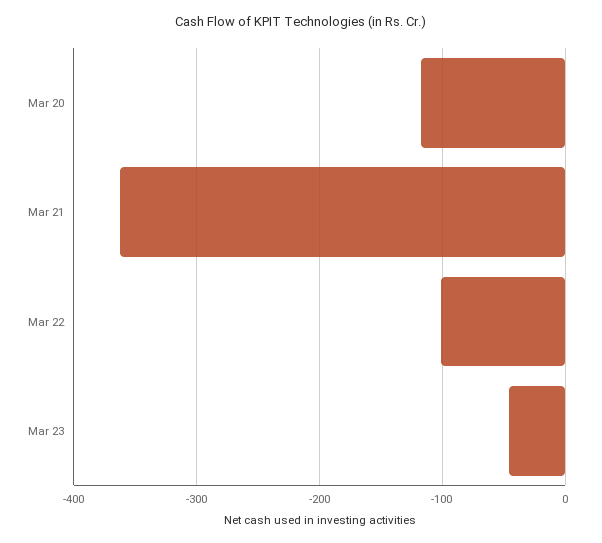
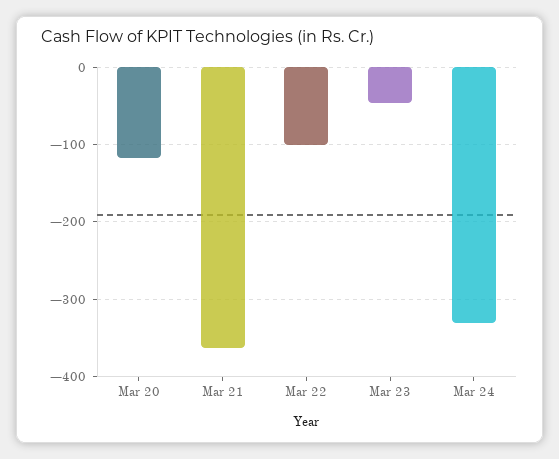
Mar 24: none -> -330

